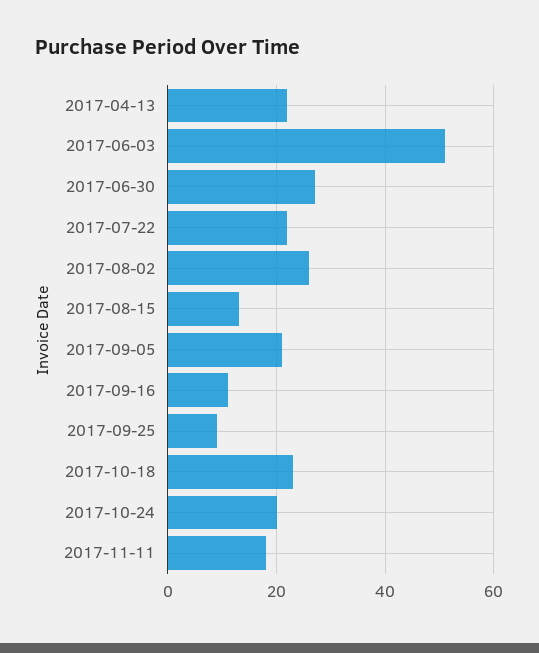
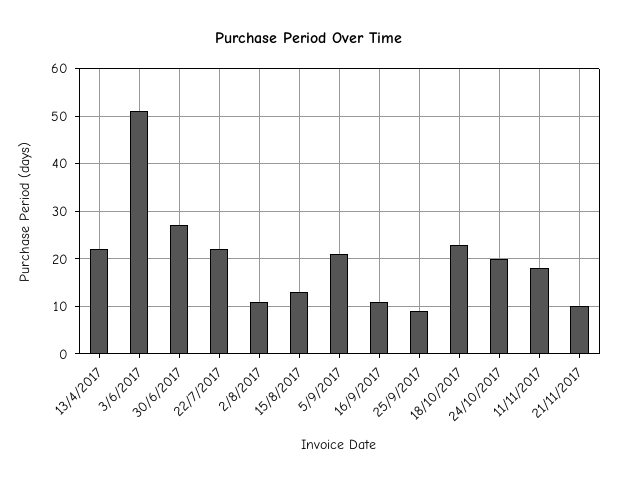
2017-08-02: 25 -> 10
21/11/2017: none -> 10

